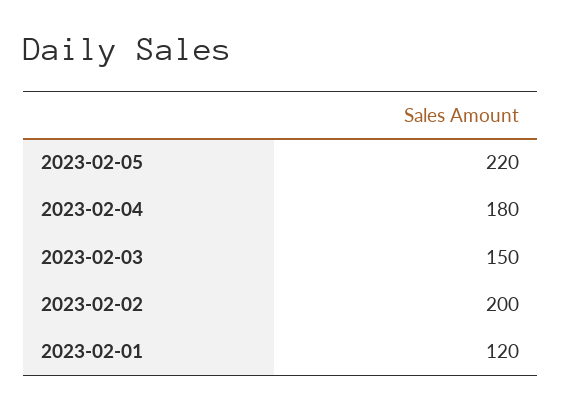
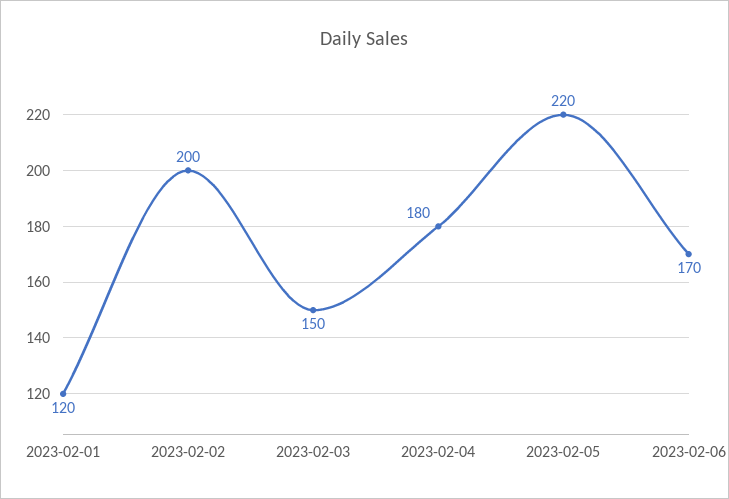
2023-02-06: none -> 170

